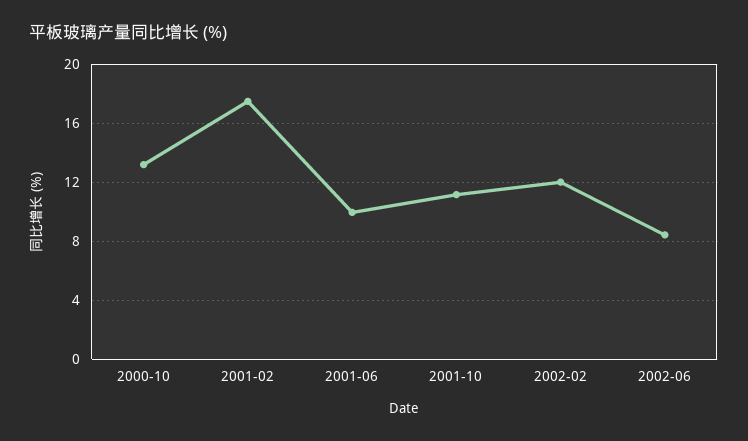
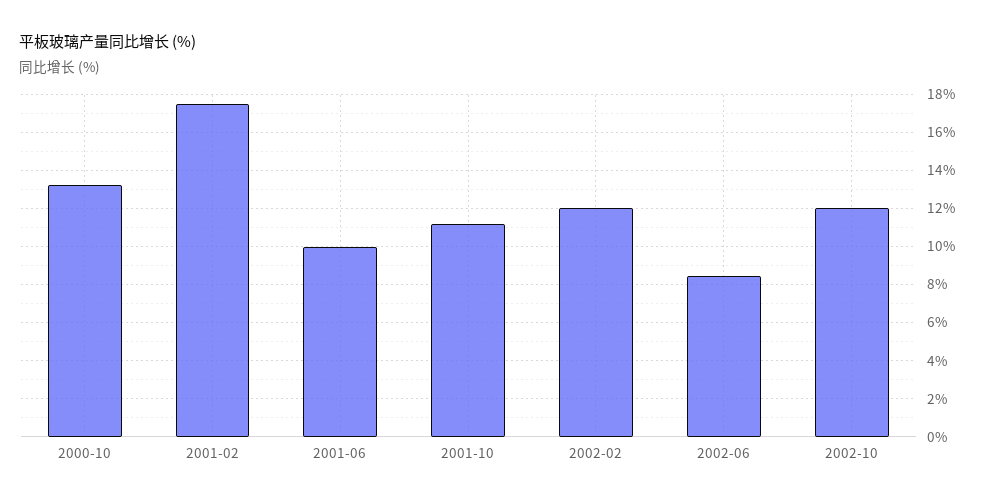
2002-10: none -> 12

